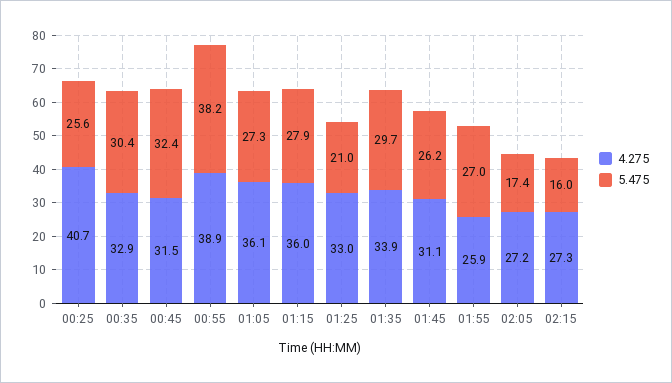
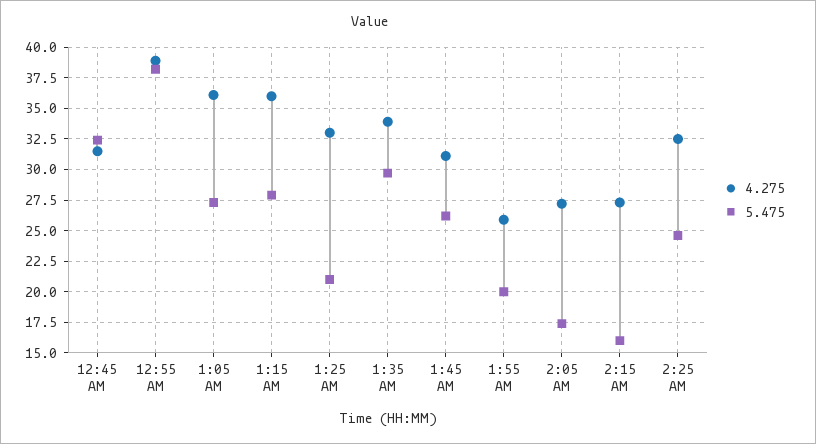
4.275, 00:25: 40.7 -> none
5.475, 00:25: 25.6 -> none
4.275, 00:35: 32.9 -> none
5.475, 00:35: 30.4 -> none
5.475, 01:55: 27 -> 20
4.275, 2:25 AM: none -> 32.5
5.475, 2:25 AM: none -> 24.5

